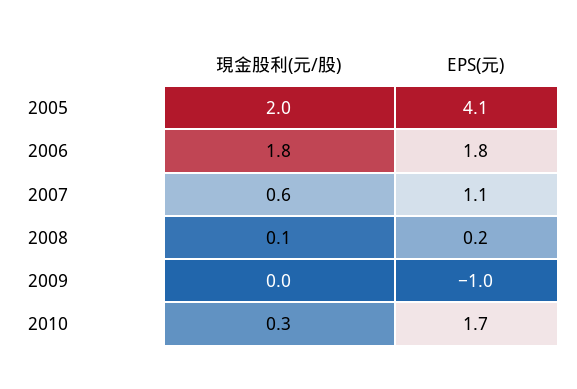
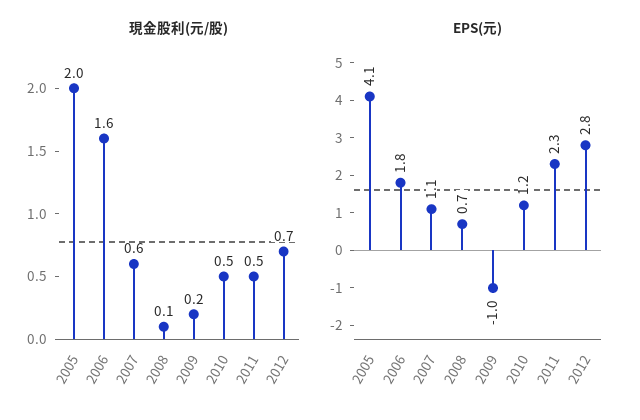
現金股利(元/股), 2006: 1.8 -> 1.6
EPS(元), 2008: 0.2 -> 0.7
現金股利(元/股), 2009: 0 -> 0.2
現金股利(元/股), 2010: 0.3 -> 0.5
EPS(元), 2010: 1.7 -> 1.2
現金股利(元/股), 2011: none -> 0.5
現金股利(元/股), 2012: none -> 0.7
EPS(元), 2011: none -> 2.3
EPS(元), 2012: none -> 2.8

